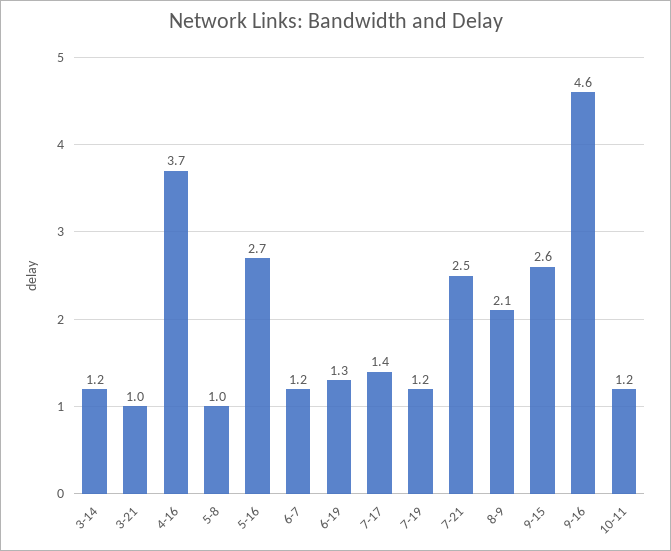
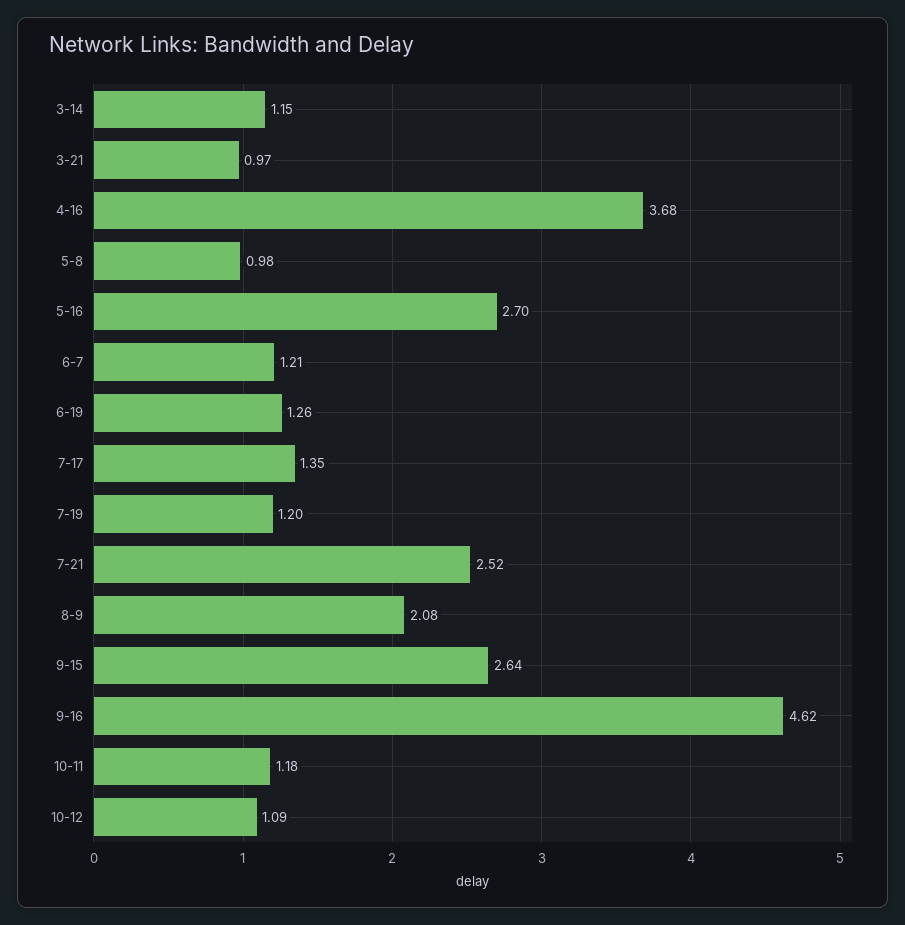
10-12: none -> 1.09

